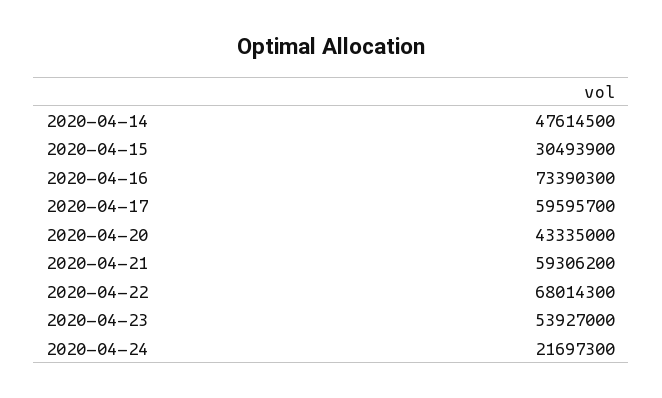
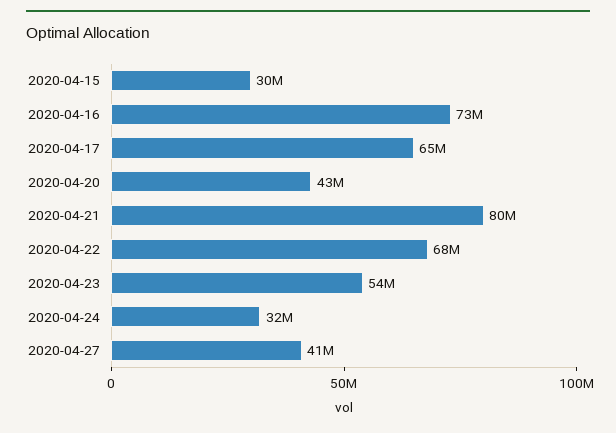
2020-04-14: 47614500 -> none
2020-04-17: 59595700 -> 65000000
2020-04-21: 59306200 -> 80000000
2020-04-24: 21697300 -> 32000000
2020-04-27: none -> 41000000

